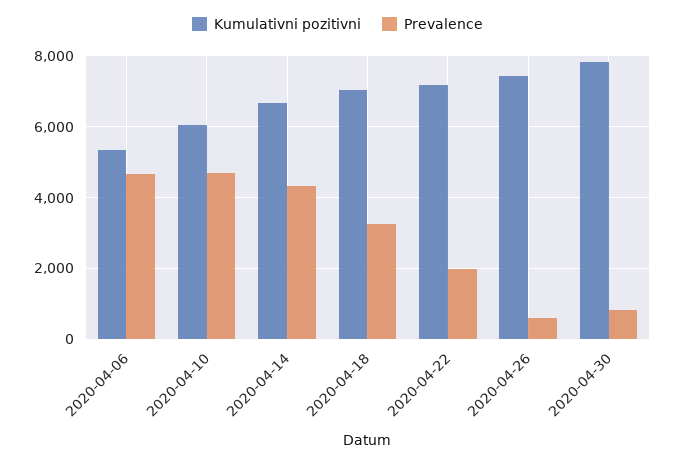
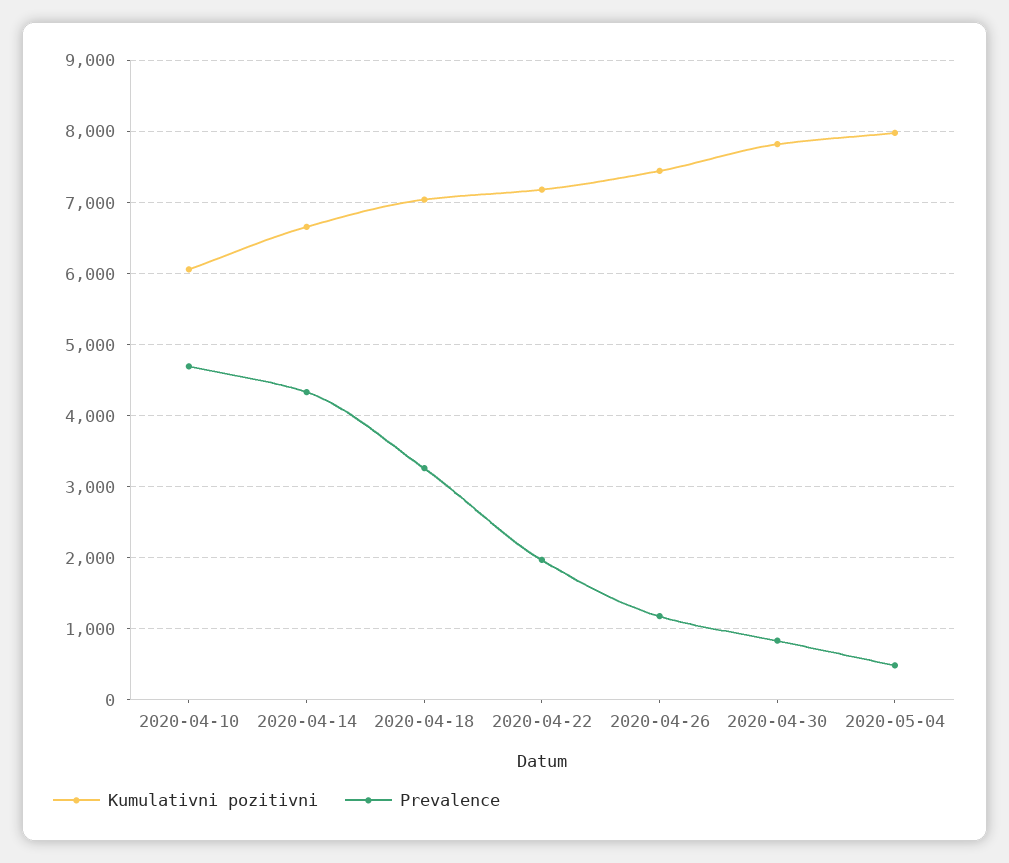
Kumulativni pozitivni, 2020-04-06: 5400 -> none
Prevalence, 2020-04-06: 4600 -> none
Prevalence, 2020-04-26: 600 -> 1200
Kumulativni pozitivni, 2020-05-04: none -> 8000
Prevalence, 2020-05-04: none -> 500

